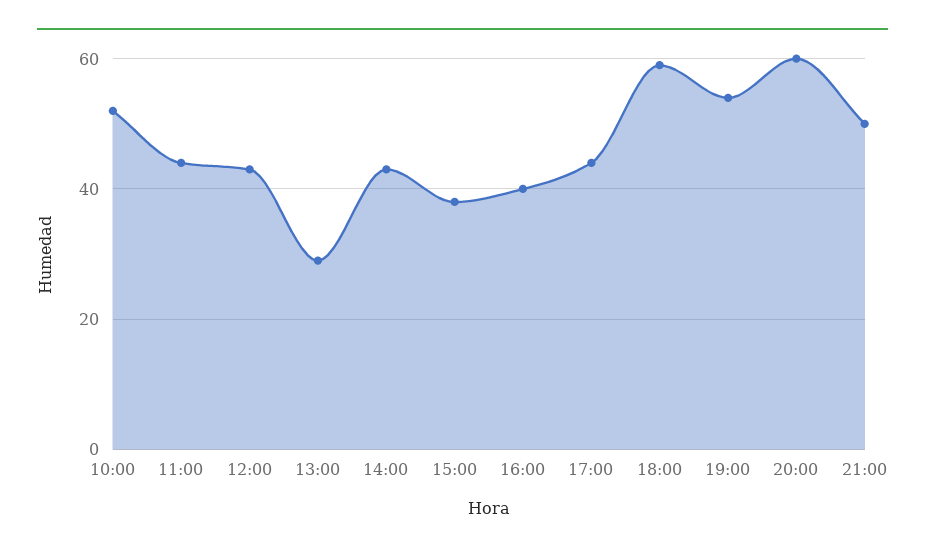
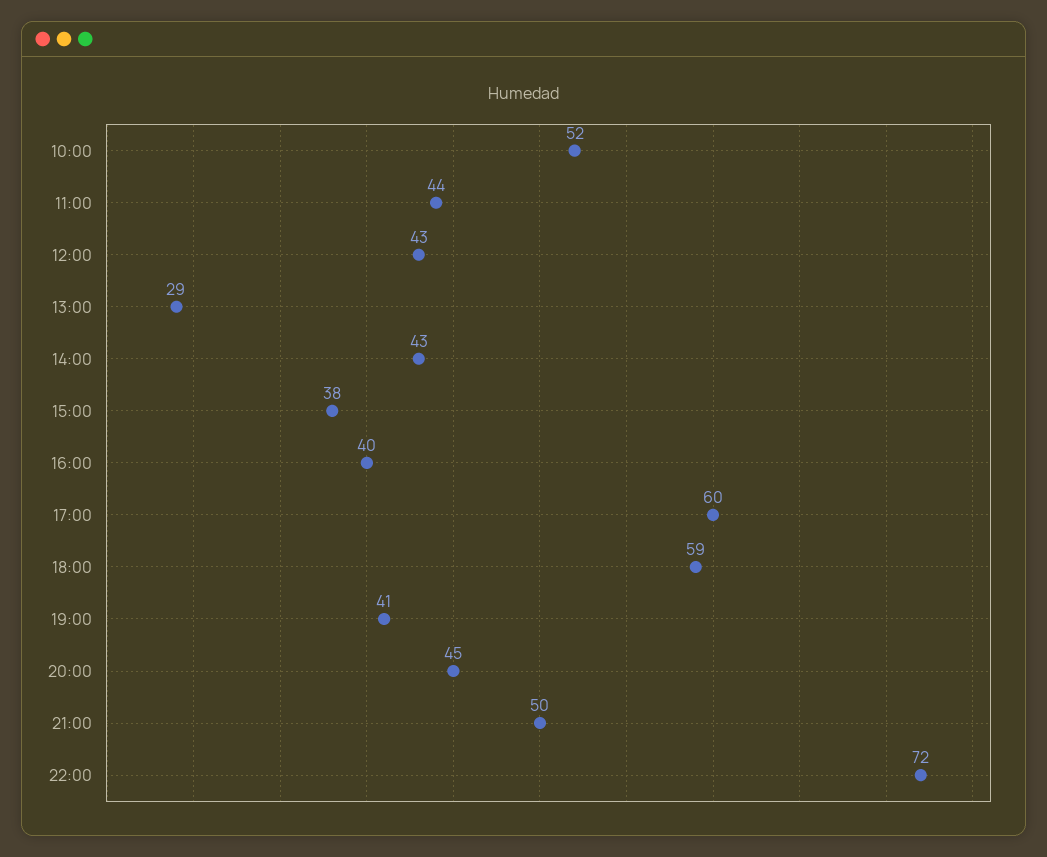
17:00: 45 -> 60
19:00: 55 -> 41
20:00: 60 -> 45
22:00: none -> 72

